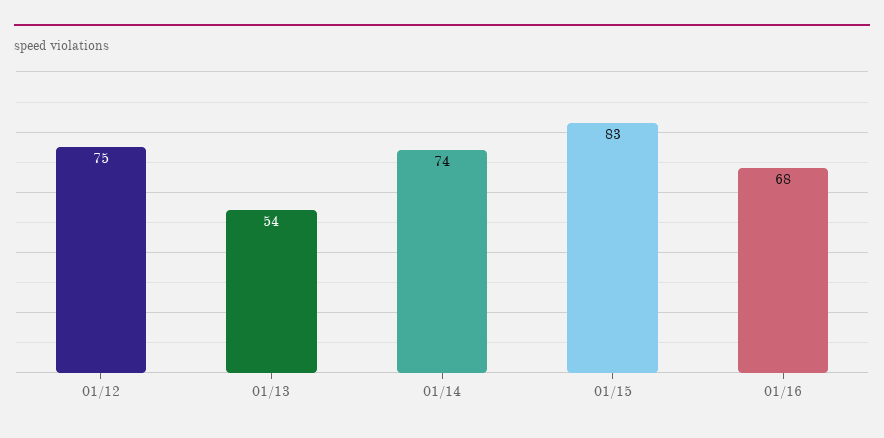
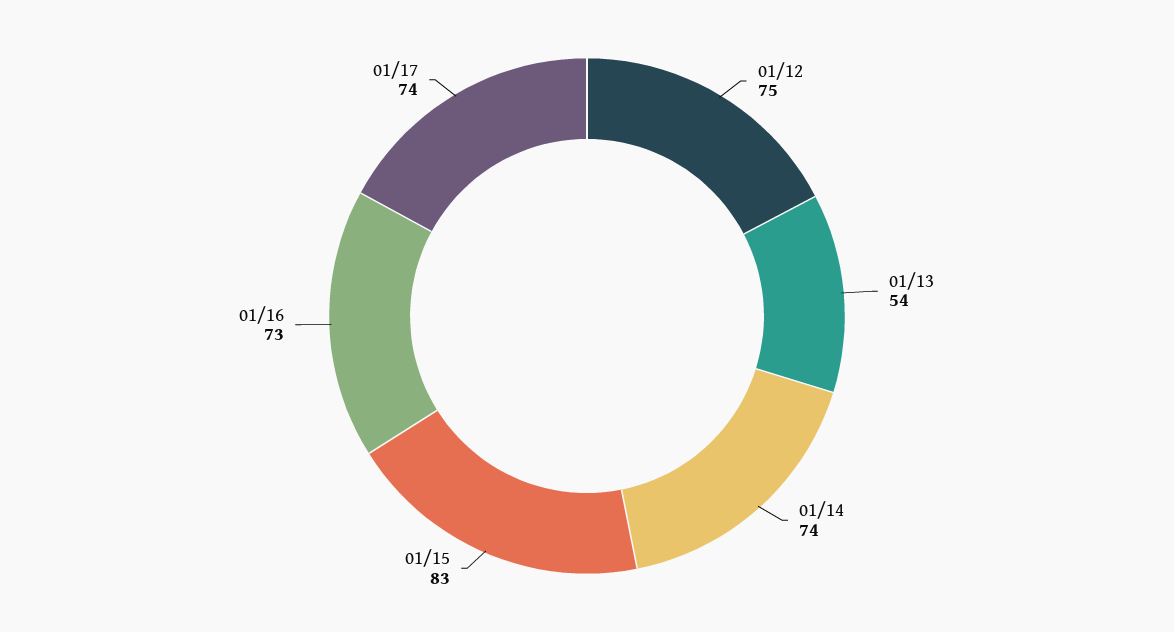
01/16: 68 -> 73
01/17: none -> 74

